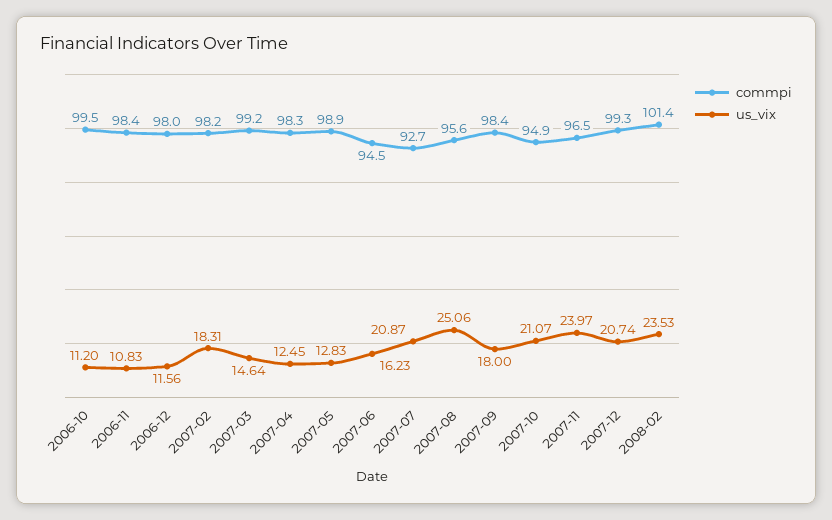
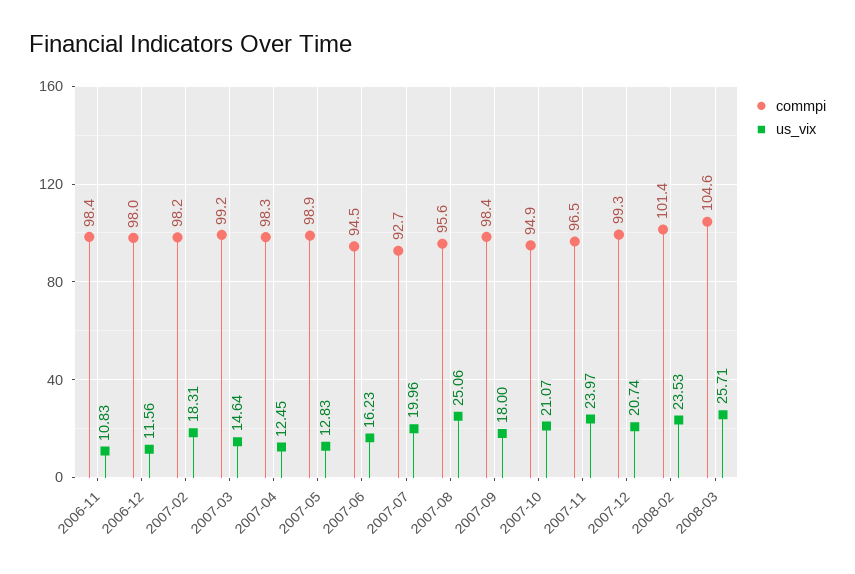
commpi, 2006-10: 99.5 -> none
us_vix, 2006-10: 11.2 -> none
us_vix, 2007-07: 20.87 -> 19.96
commpi, 2008-03: none -> 104.6
us_vix, 2008-03: none -> 25.71

